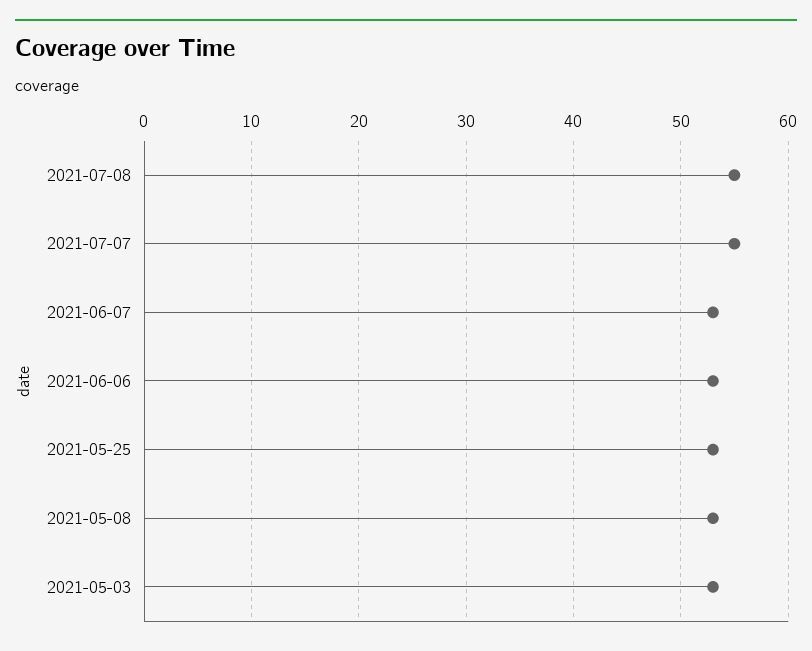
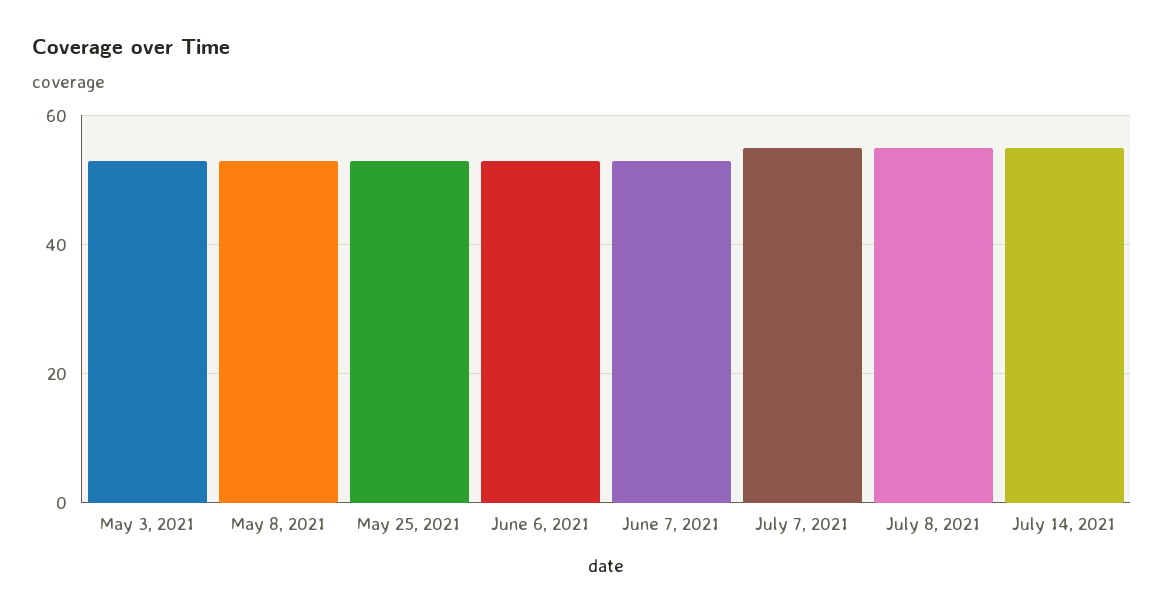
July 14, 2021: none -> 55

